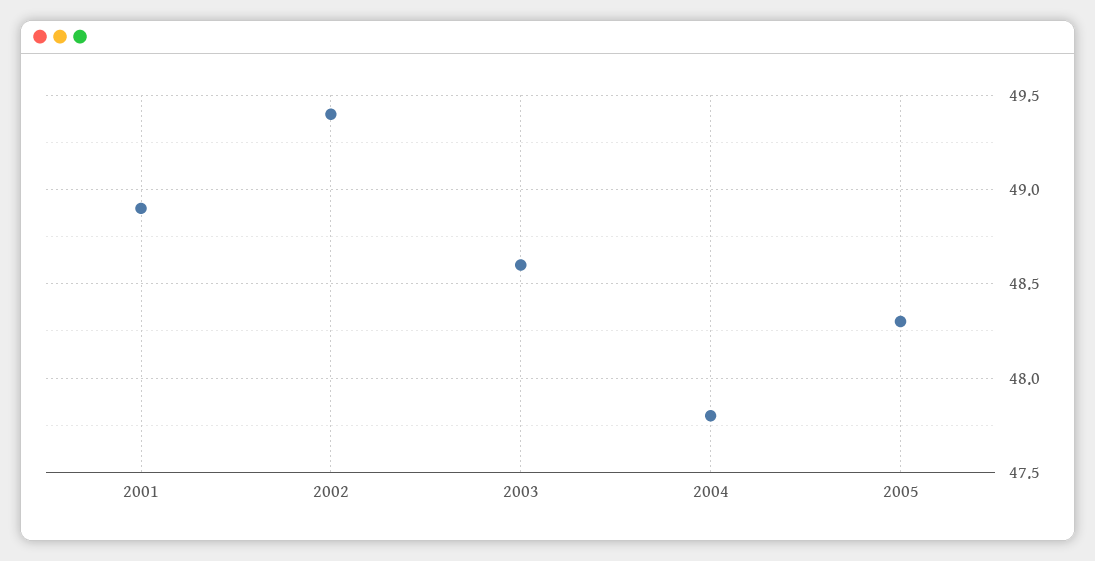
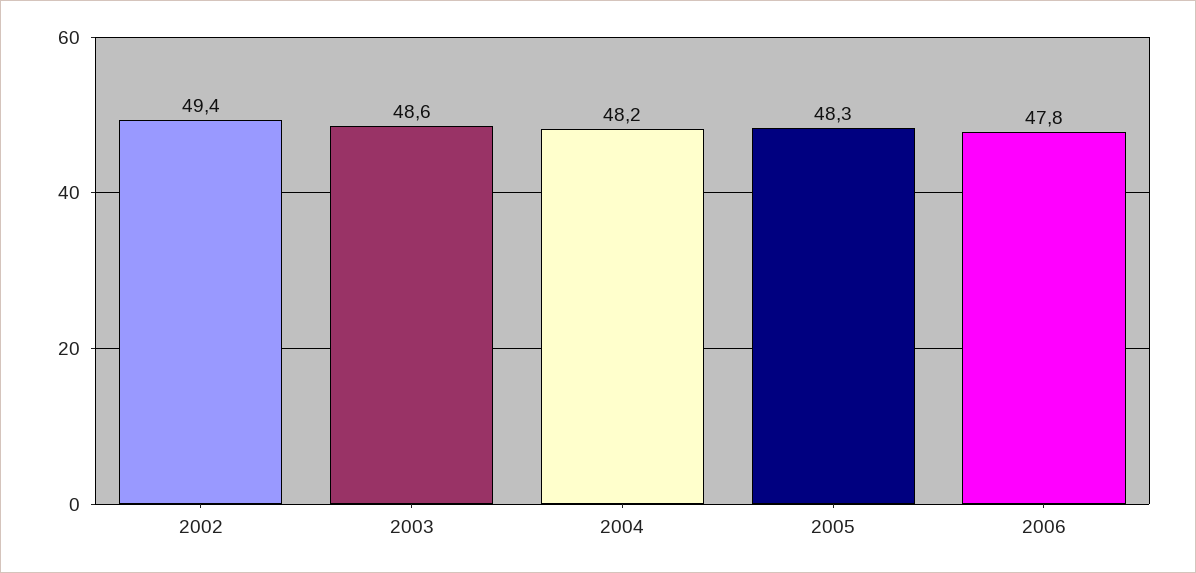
2001: 48.9 -> none
2004: 47.8 -> 48.2
2006: none -> 47.8

